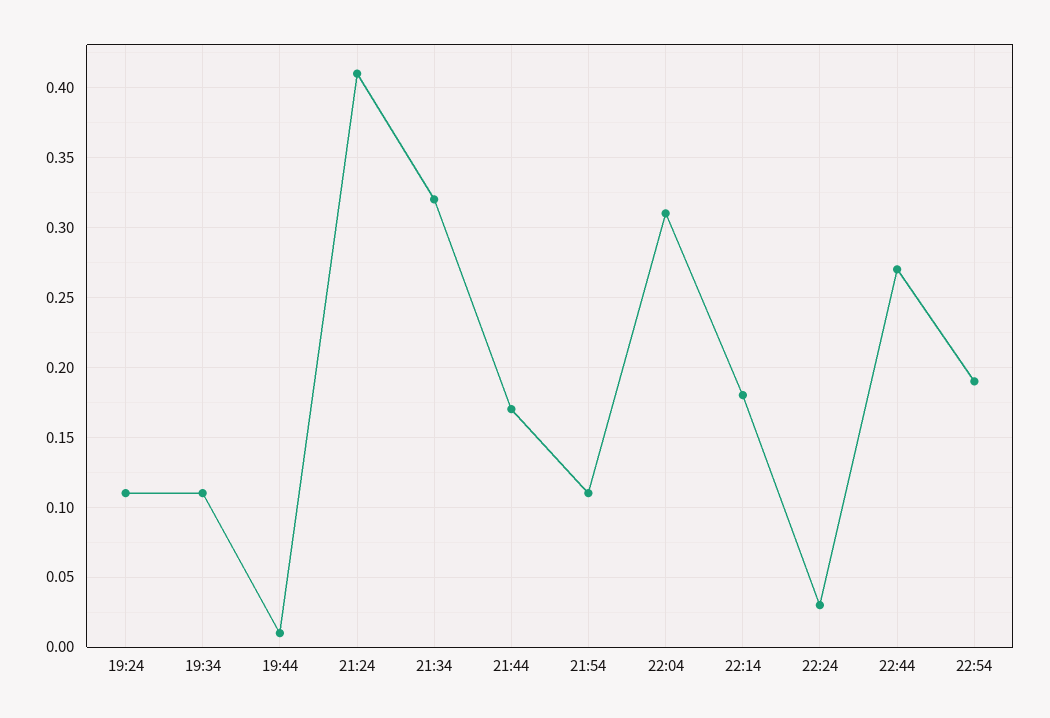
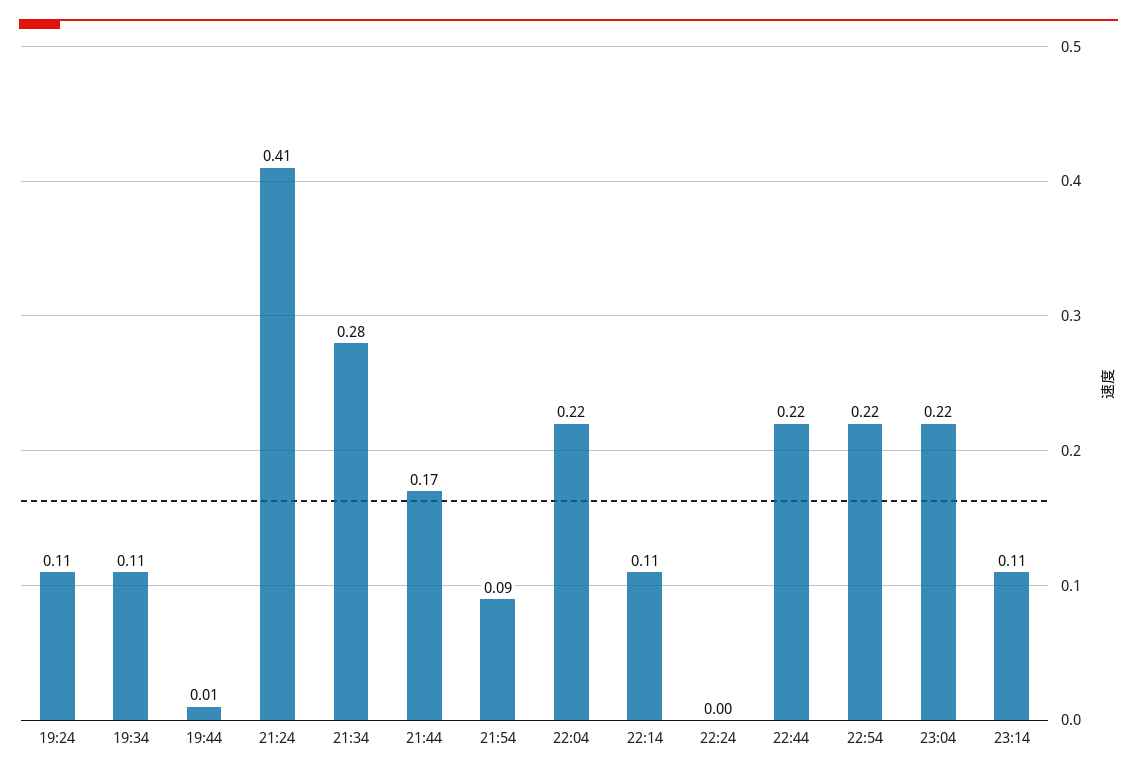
21:34: 0.32 -> 0.28
21:54: 0.11 -> 0.09
22:04: 0.31 -> 0.22
22:14: 0.18 -> 0.11
22:24: 0.03 -> 0
22:44: 0.27 -> 0.22
22:54: 0.19 -> 0.22
23:04: none -> 0.22
23:14: none -> 0.11

